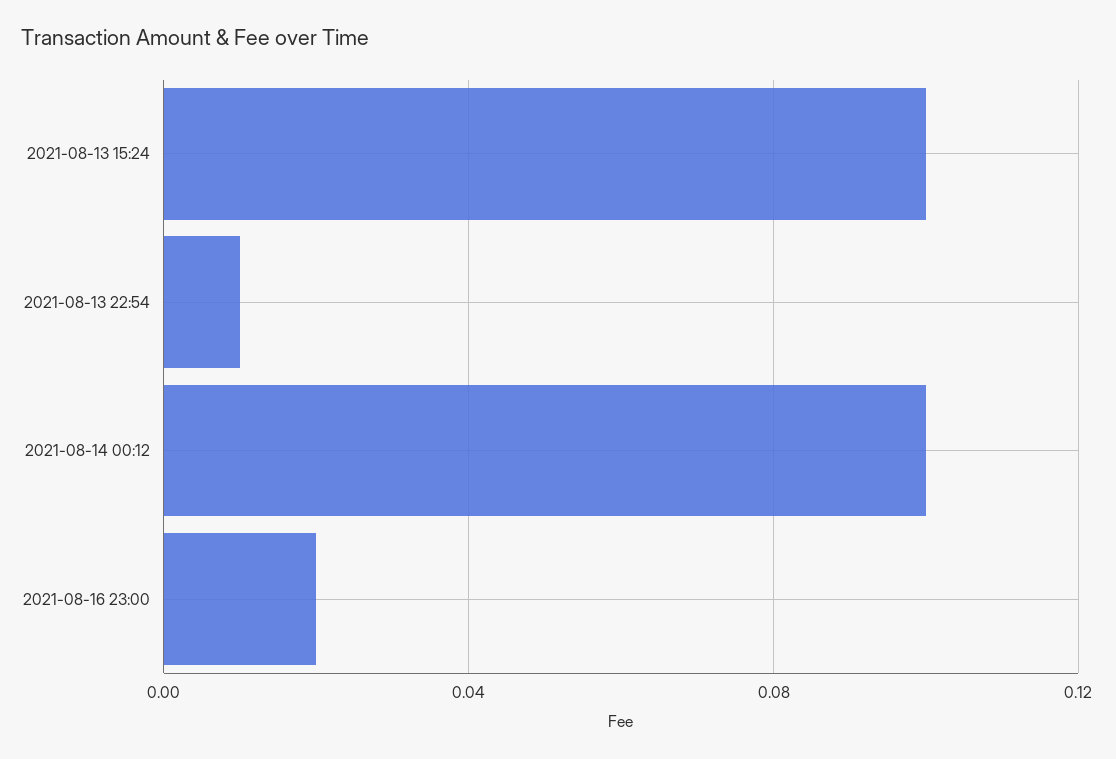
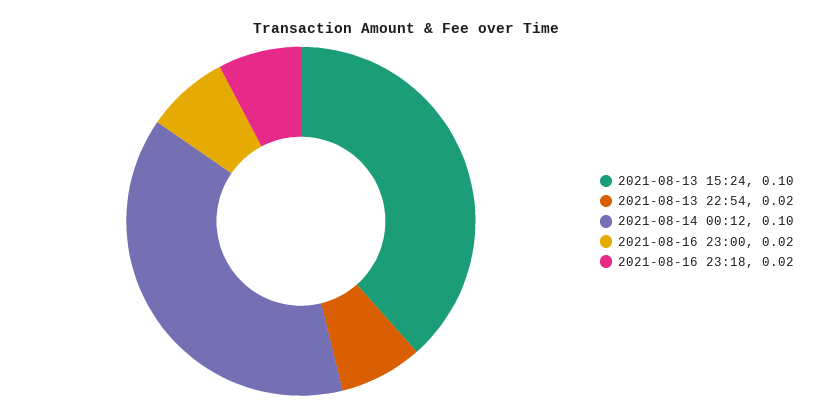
2021-08-13 22:54: 0.01 -> 0.02
2021-08-16 23:18: none -> 0.02

